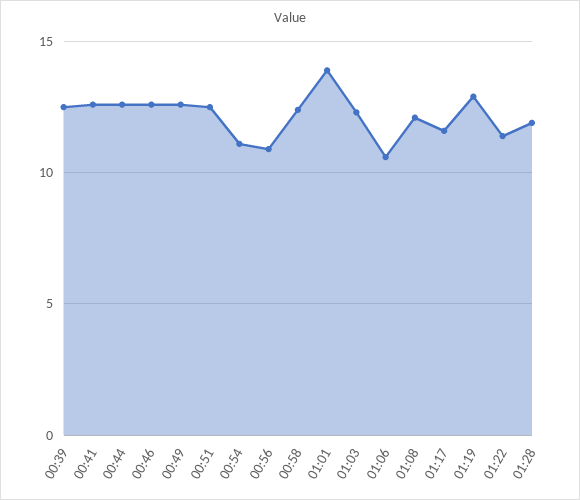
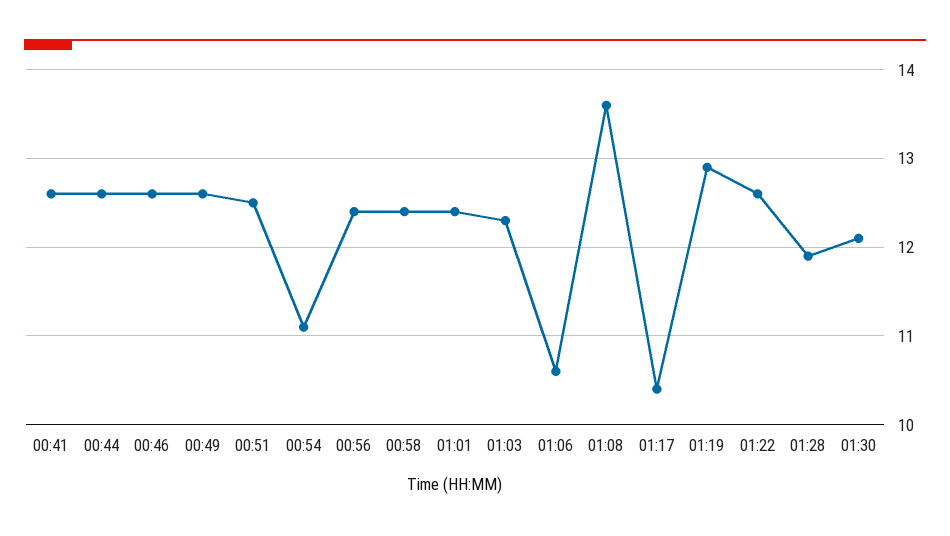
00:39: 12.5 -> none
00:56: 11 -> 12.4
01:01: 14 -> 12.4
01:08: 12 -> 13.6
01:17: 11.5 -> 10.4
01:22: 11.5 -> 12.6
01:30: none -> 12.1

